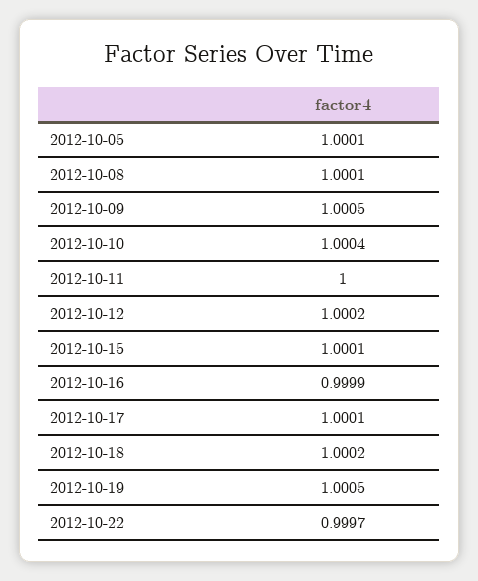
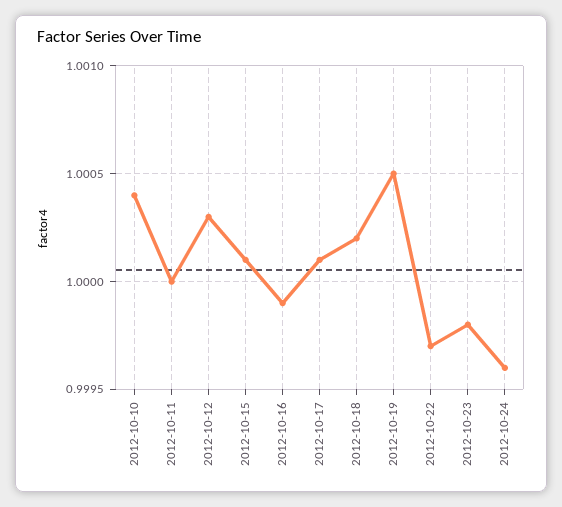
2012-10-05: 1.0001 -> none
2012-10-08: 1.0001 -> none
2012-10-09: 1.0005 -> none
2012-10-12: 1.0002 -> 1.0003
2012-10-23: none -> 0.9998
2012-10-24: none -> 0.9996

